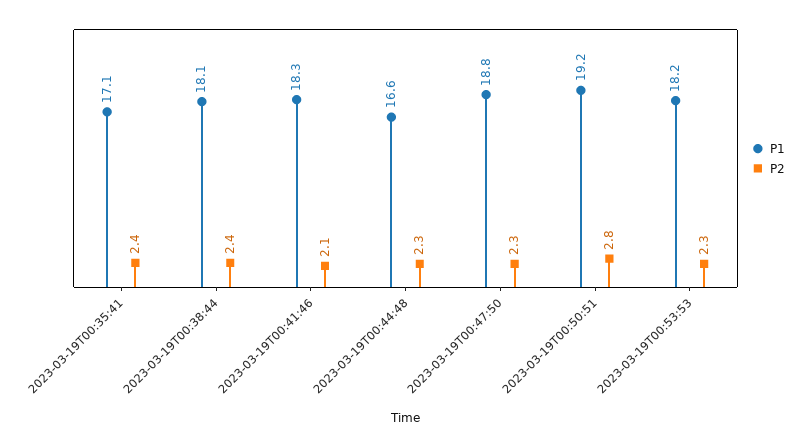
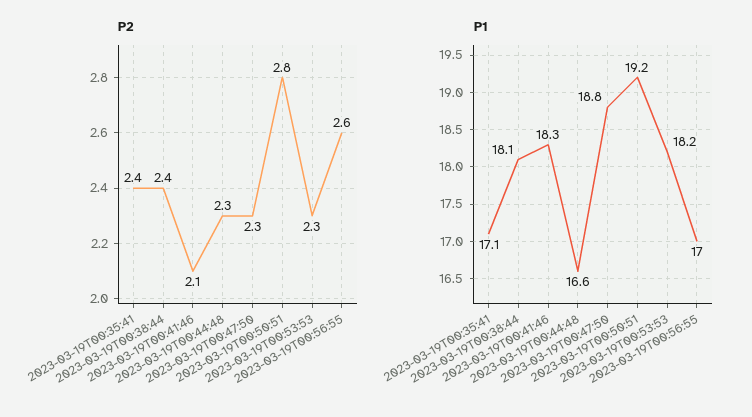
P2, 2023-03-19T00:56:55: none -> 2.6
P1, 2023-03-19T00:56:55: none -> 17

